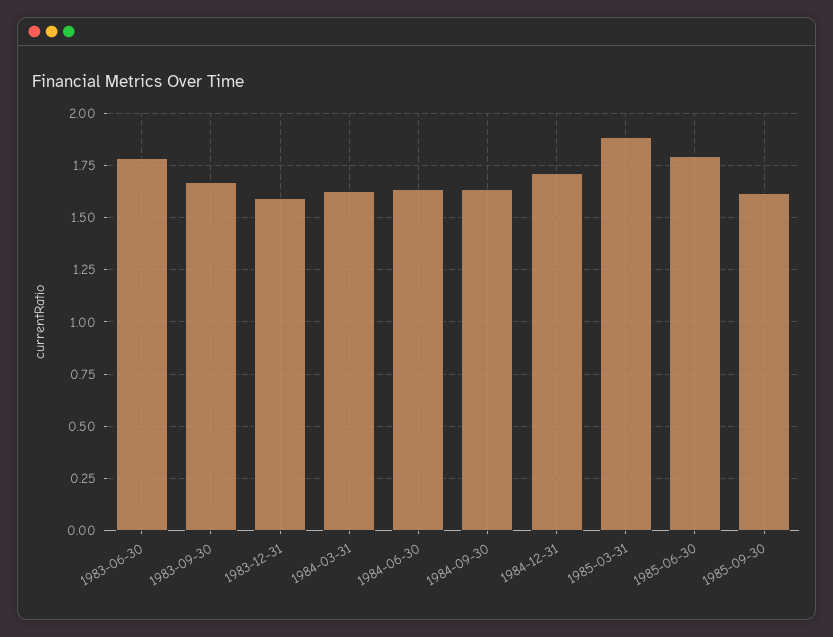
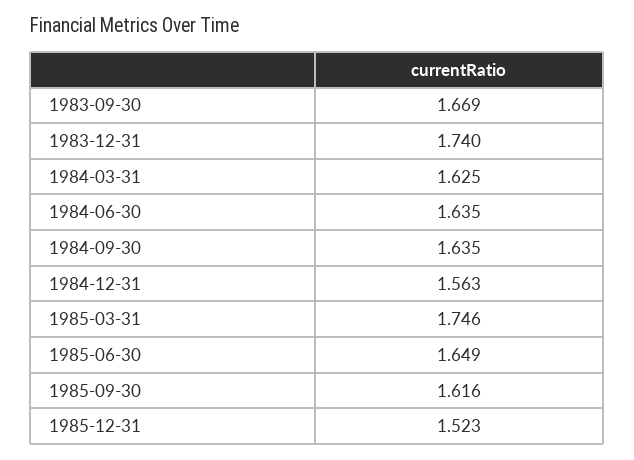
1983-06-30: 1.8 -> none
1983-12-31: 1.6 -> 1.74
1984-12-31: 1.7 -> 1.563
1985-03-31: 1.9 -> 1.746
1985-06-30: 1.8 -> 1.649
1985-12-31: none -> 1.523

